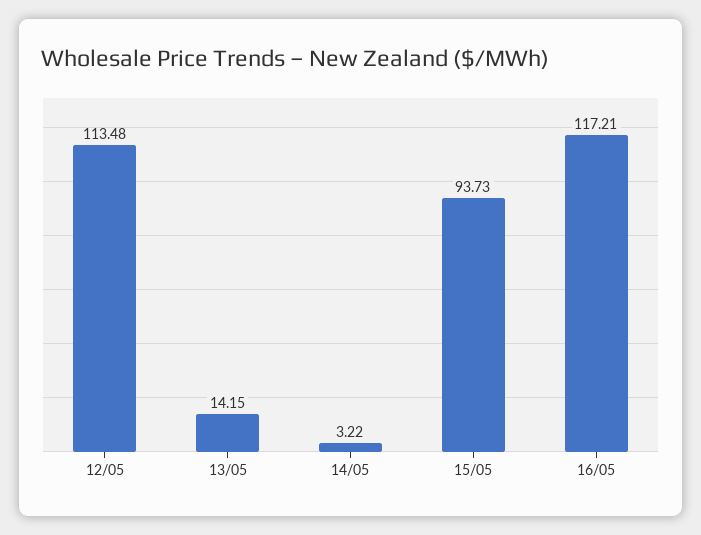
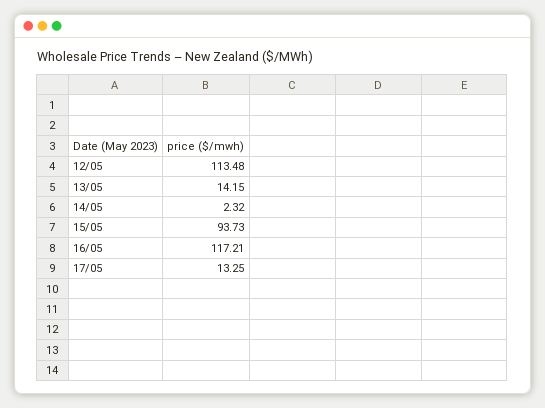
14/05: 3.22 -> 2.32
17/05: none -> 13.25

